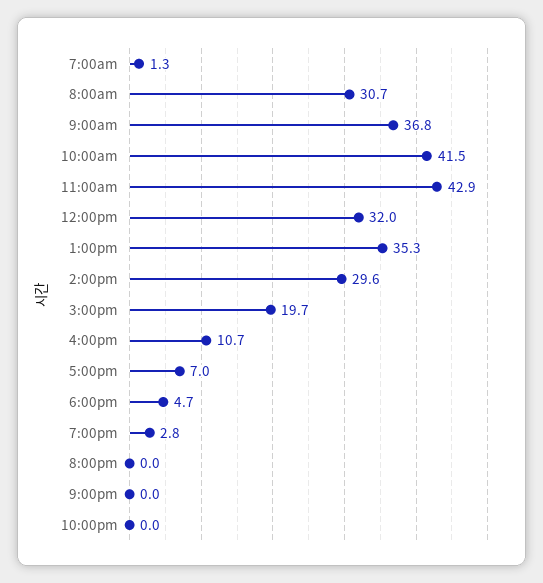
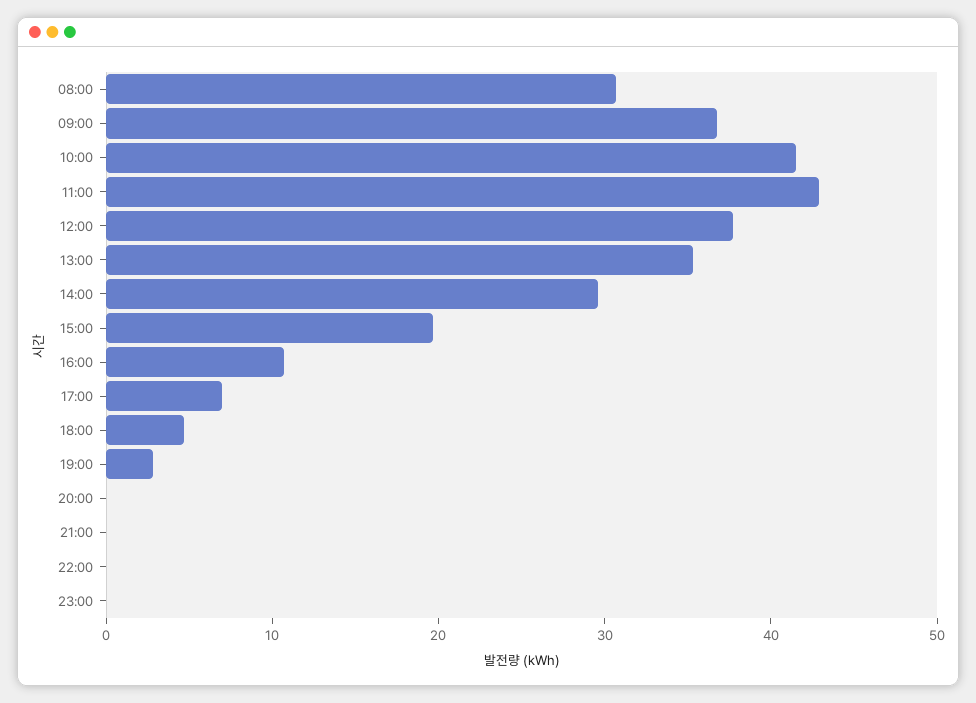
7:00am: 1.3 -> none
12:00pm: 32 -> 38
23:00: none -> 0

